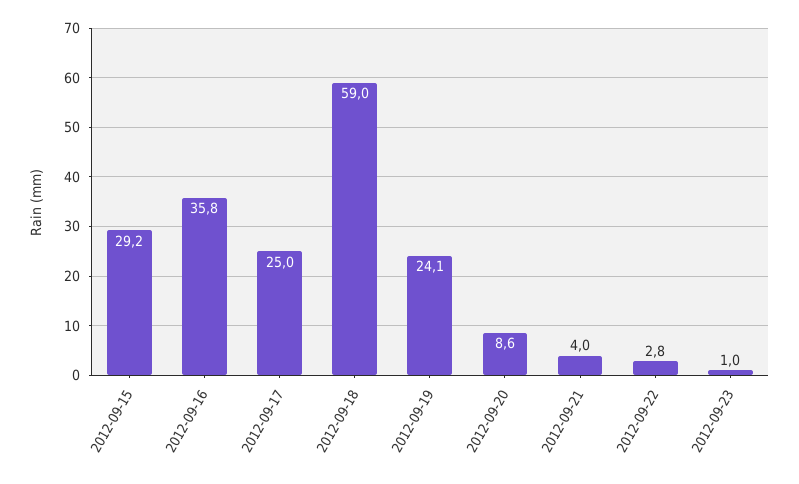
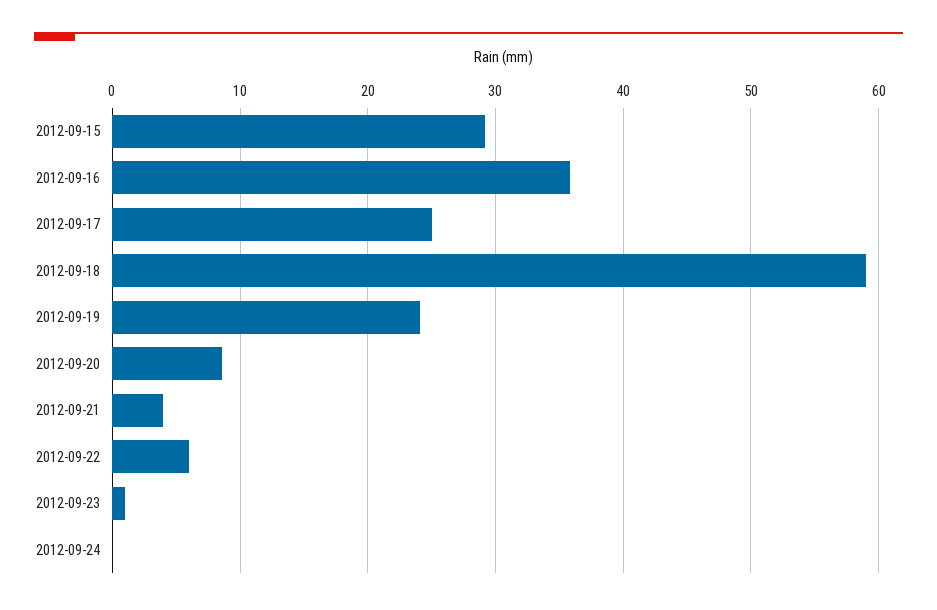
2012-09-22: 2.8 -> 6
2012-09-24: none -> 0

